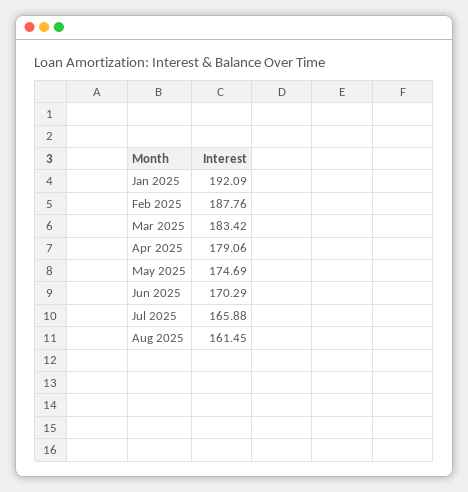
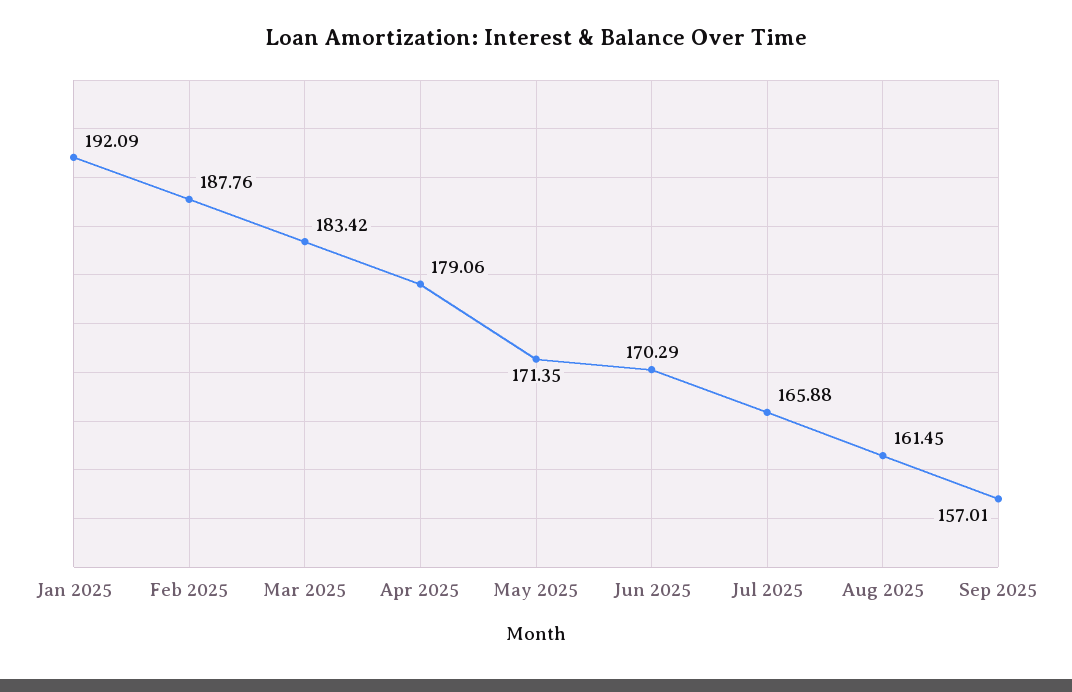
May 2025: 174.69 -> 171.35
Sep 2025: none -> 157.01

